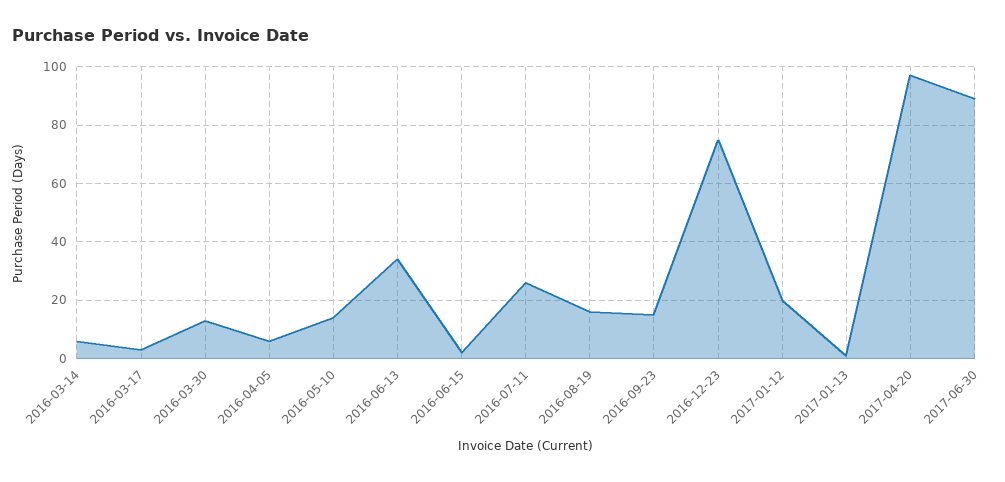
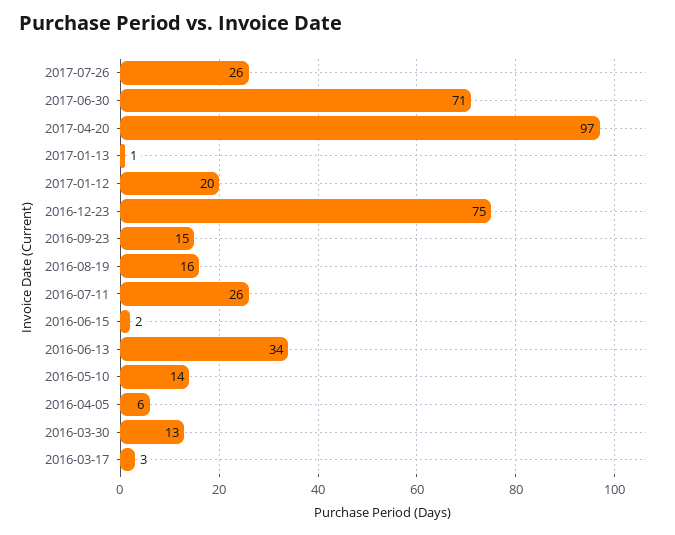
2016-03-14: 5 -> none
2017-06-30: 90 -> 71
2017-07-26: none -> 26

